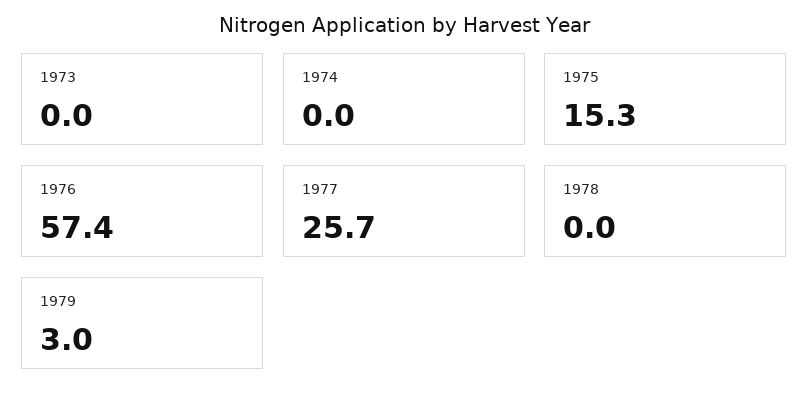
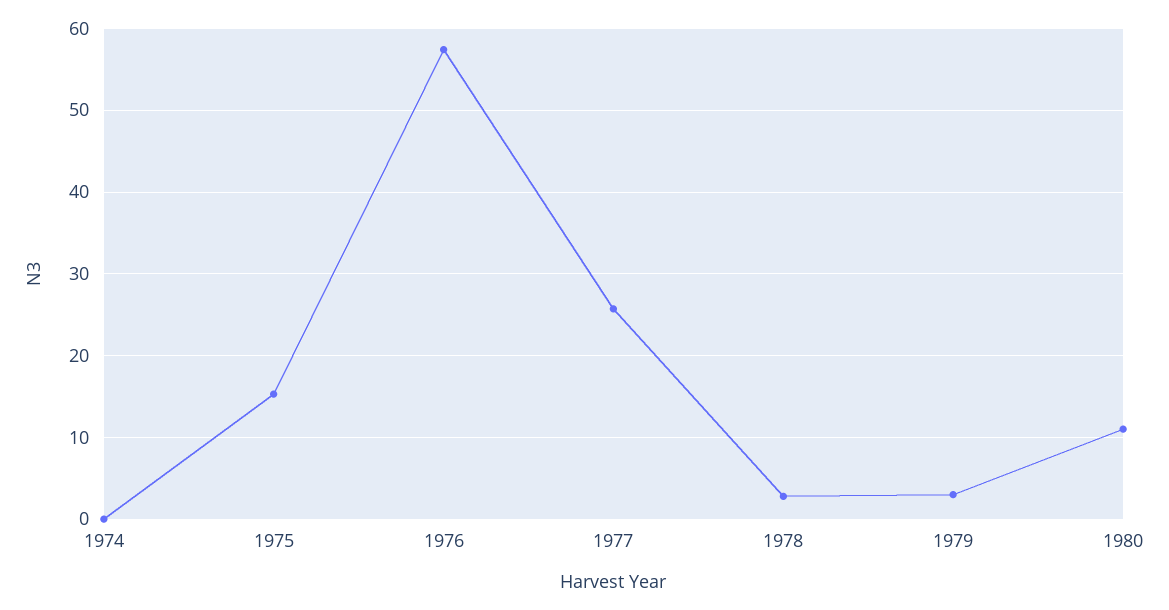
1973: 0 -> none
1978: 0 -> 3
1980: none -> 11

